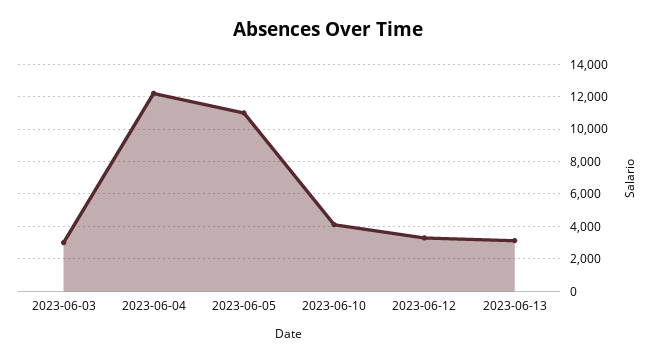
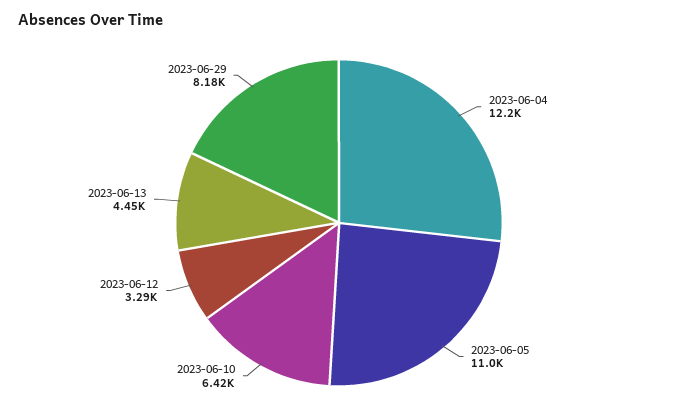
2023-06-03: 3000 -> none
2023-06-10: 4000 -> 6420
2023-06-13: 3000 -> 4450
2023-06-29: none -> 8180

